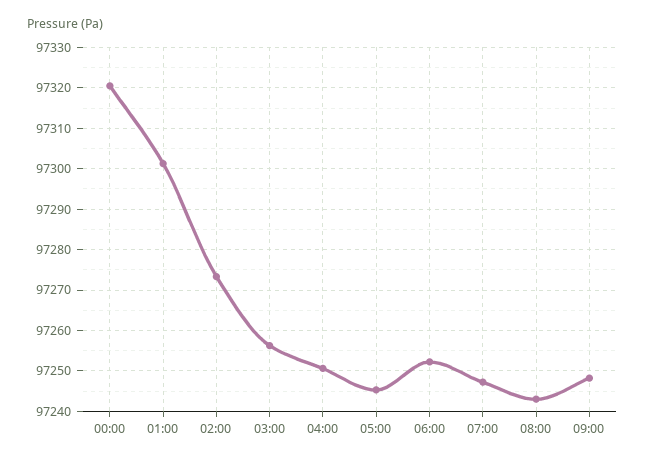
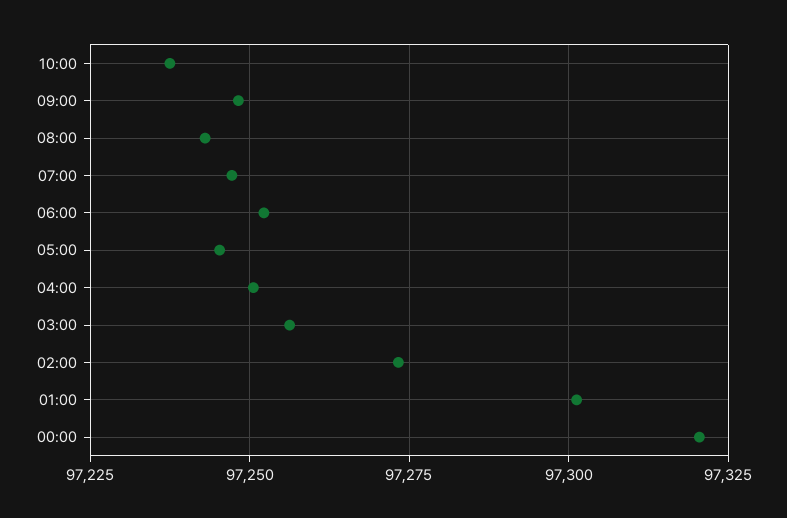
10:00: none -> 97237.5

